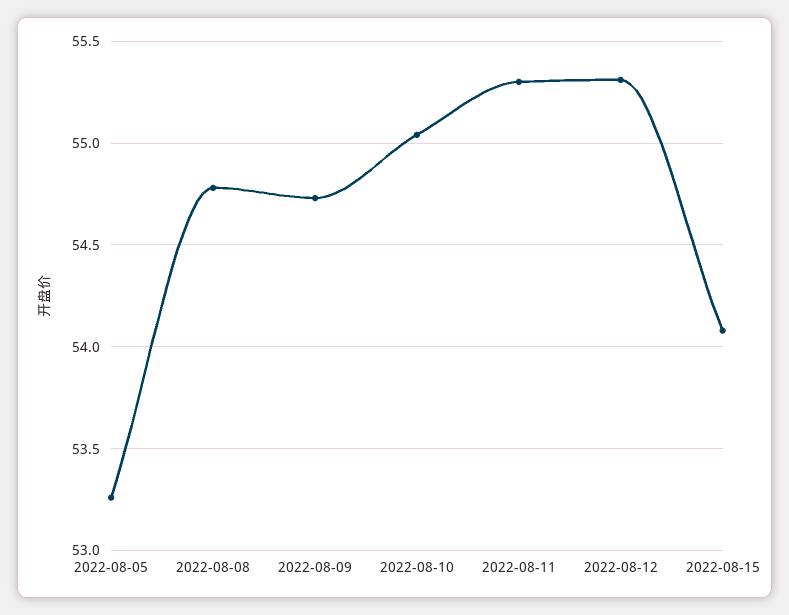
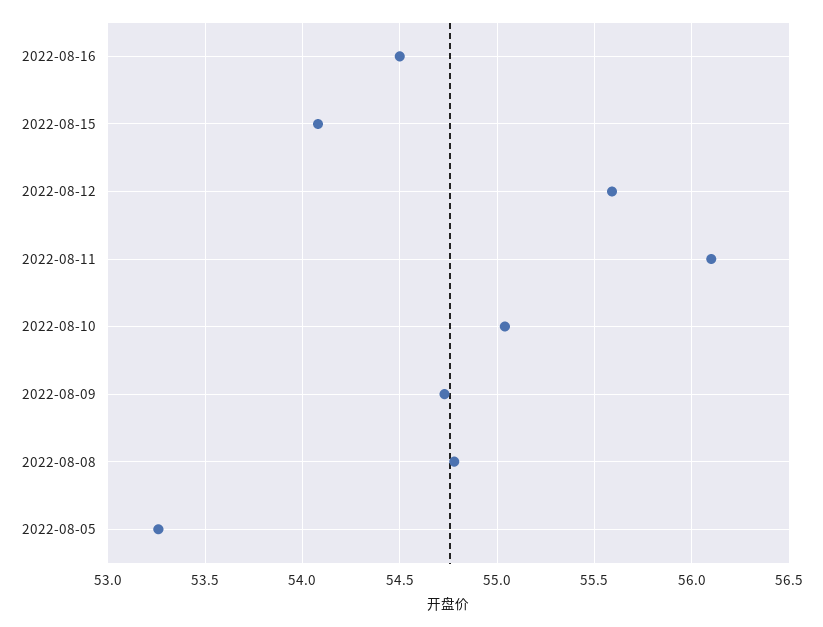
2022-08-11: 55.3 -> 56.1
2022-08-12: 55.3 -> 55.6
2022-08-16: none -> 54.5

